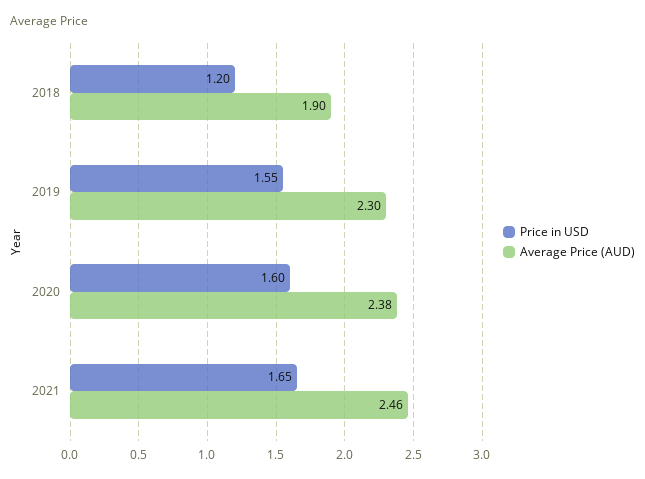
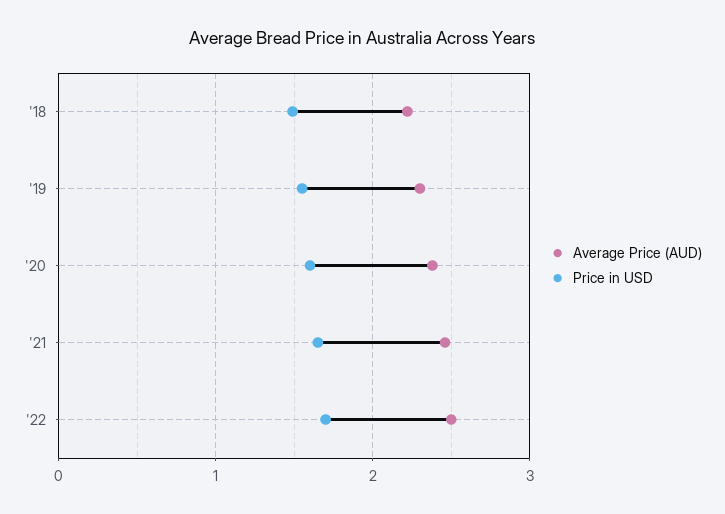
Price in USD, 2018: 1.2 -> 1.5
Average Price (AUD), 2018: 1.9 -> 2.2
Average Price (AUD), '22: none -> 2.5
Price in USD, '22: none -> 1.7

